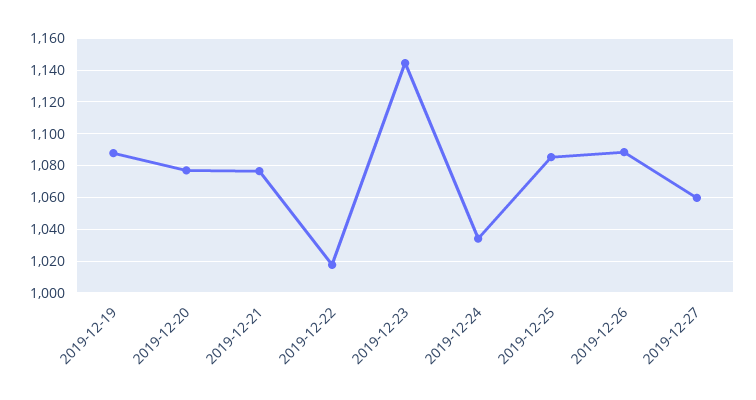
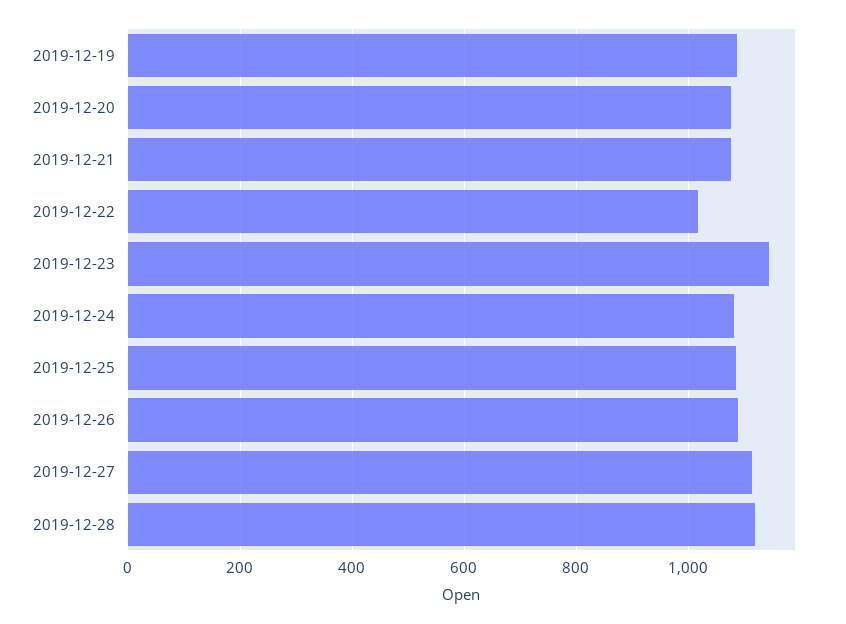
2019-12-24: 1035 -> 1080
2019-12-27: 1060 -> 1120
2019-12-28: none -> 1120

